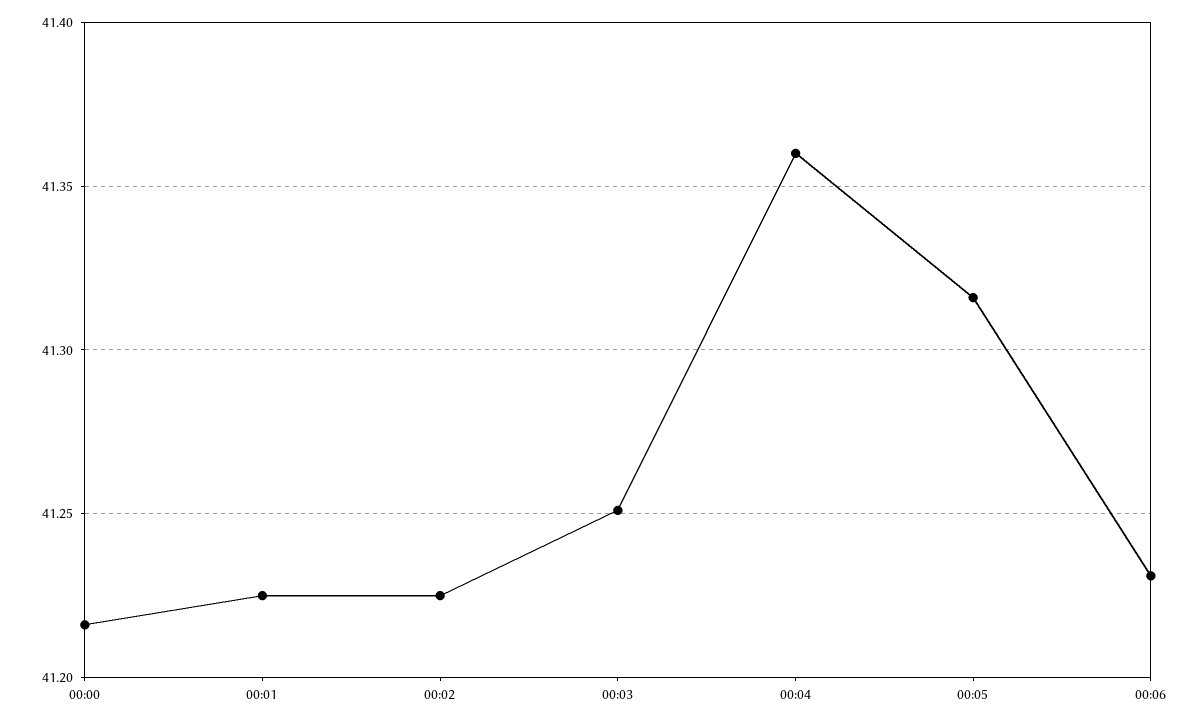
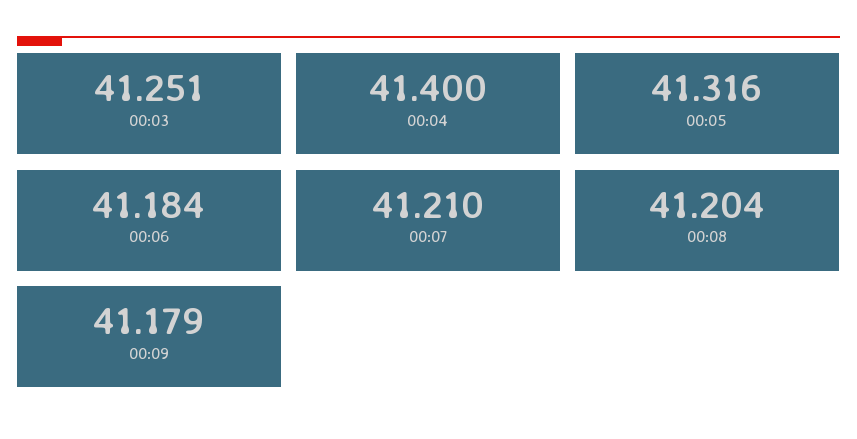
00:00: 41.215 -> none
00:01: 41.225 -> none
00:02: 41.225 -> none
00:04: 41.36 -> 41.4
00:06: 41.23 -> 41.184
00:07: none -> 41.21
00:08: none -> 41.204
00:09: none -> 41.179

